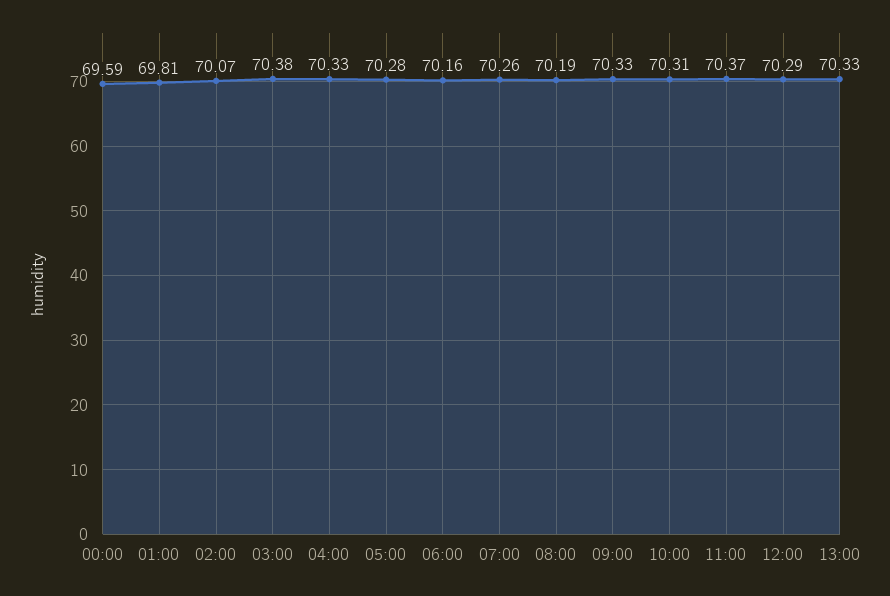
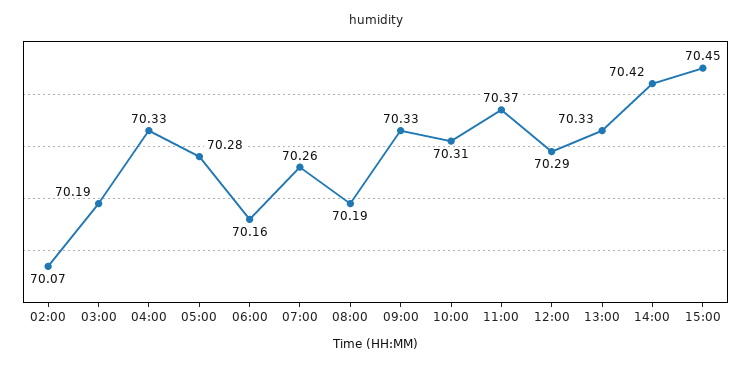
00:00: 69.59 -> none
01:00: 69.81 -> none
03:00: 70.38 -> 70.19
14:00: none -> 70.42
15:00: none -> 70.45

